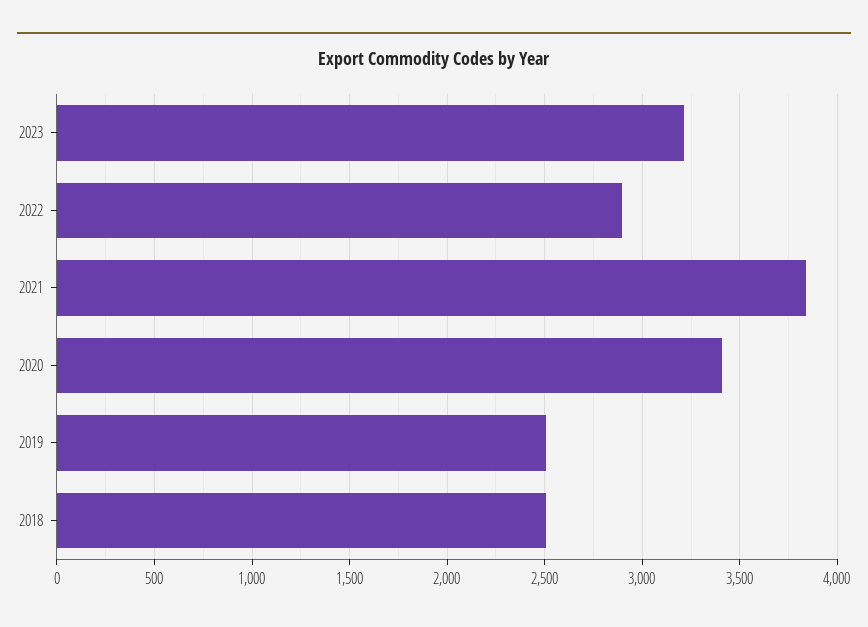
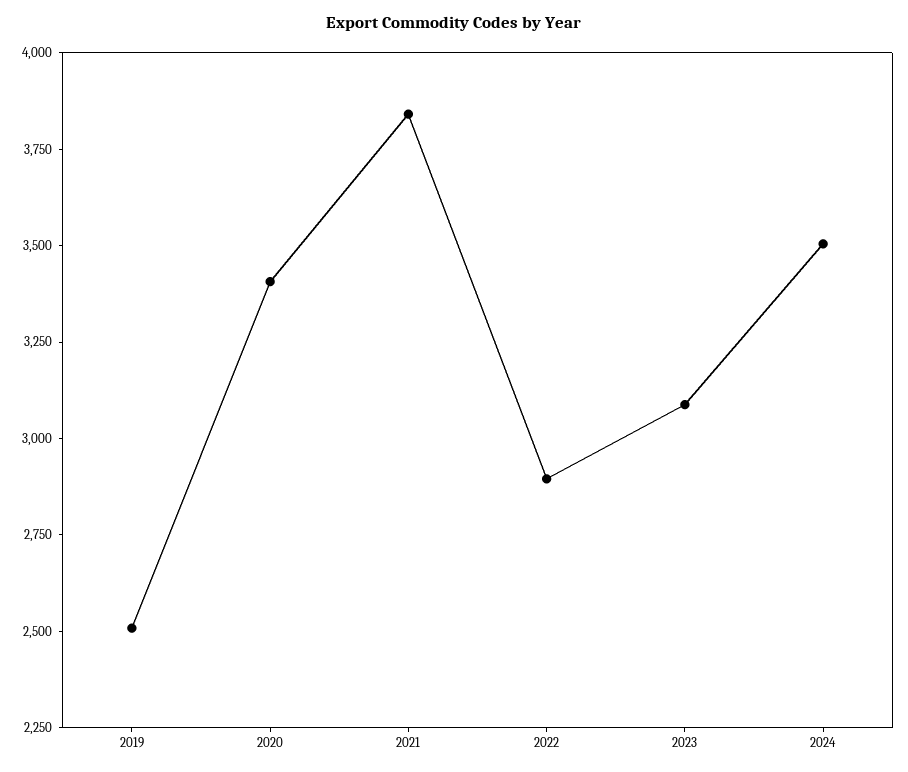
2023: 3200 -> 3100
2018: 2500 -> none
2024: none -> 3500

